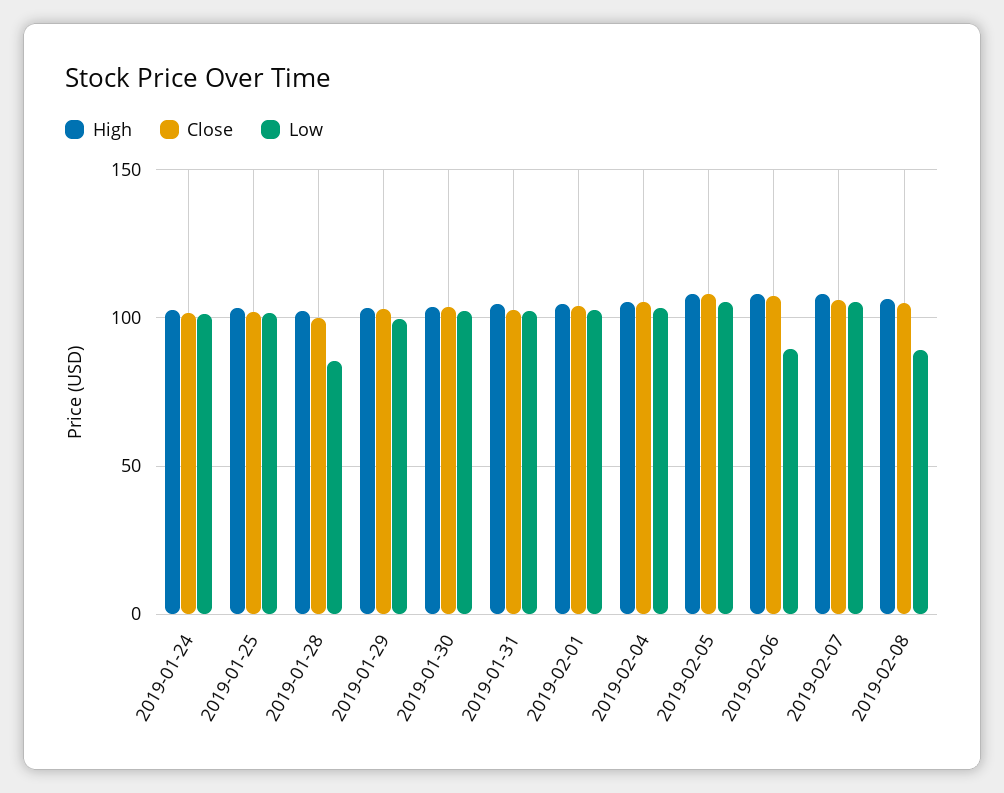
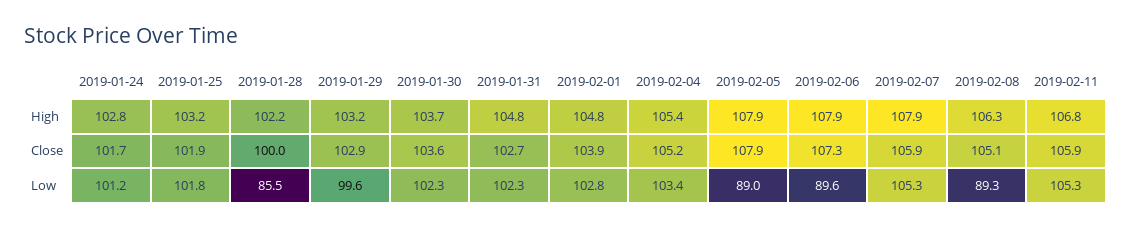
Low, 2019-02-05: 105 -> 89
High, 2019-02-11: none -> 106.8
Close, 2019-02-11: none -> 105.9
Low, 2019-02-11: none -> 105.3

